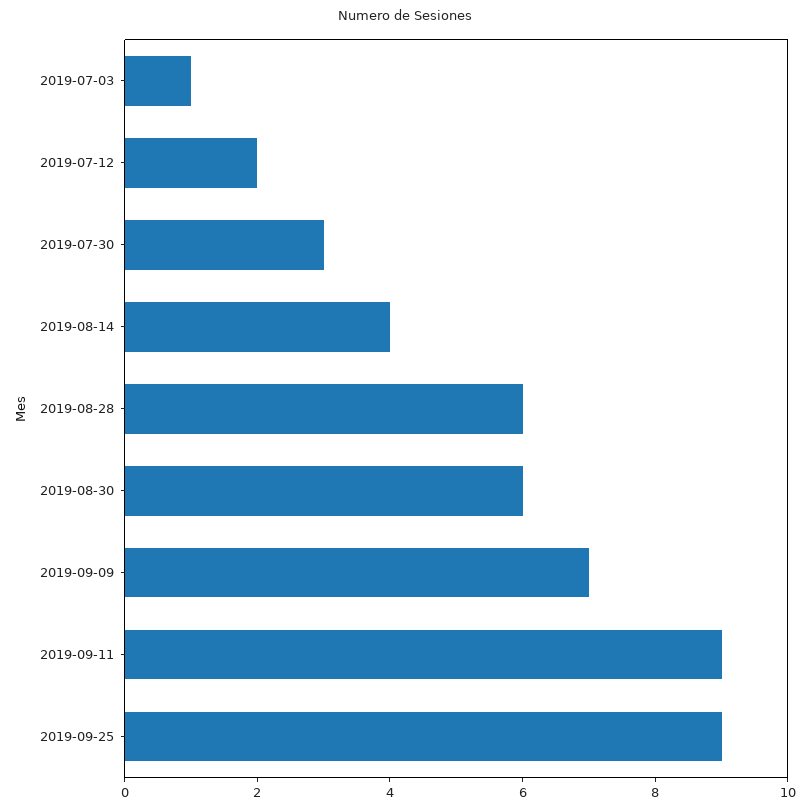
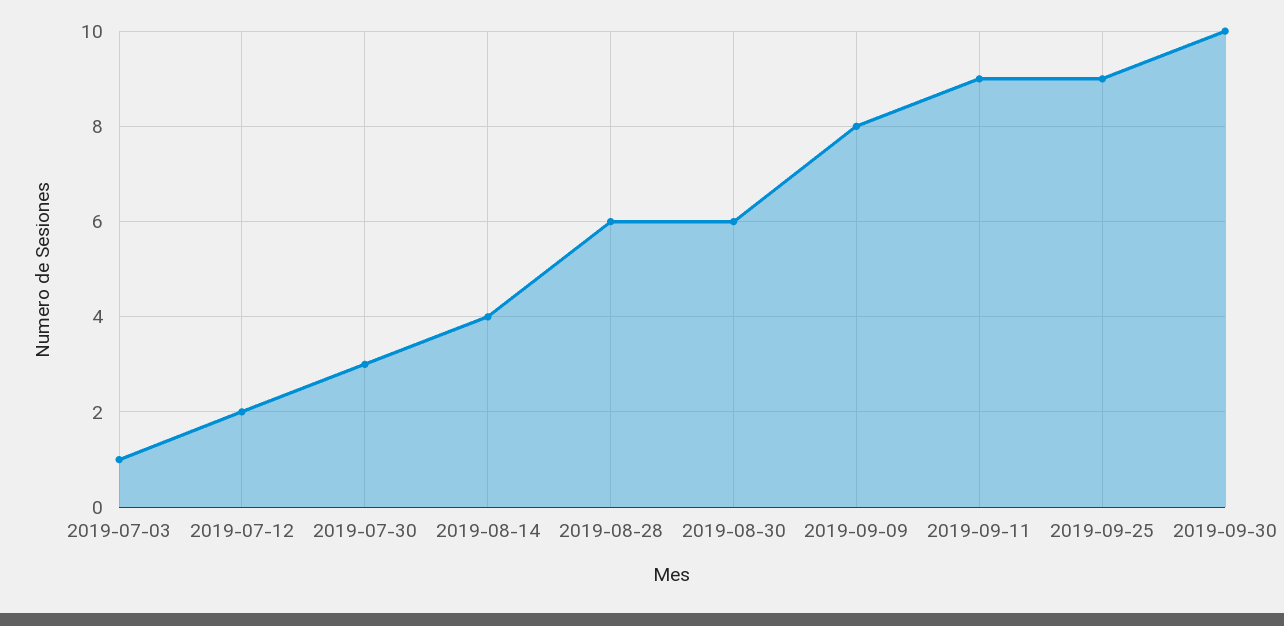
2019-09-09: 7 -> 8
2019-09-30: none -> 10

